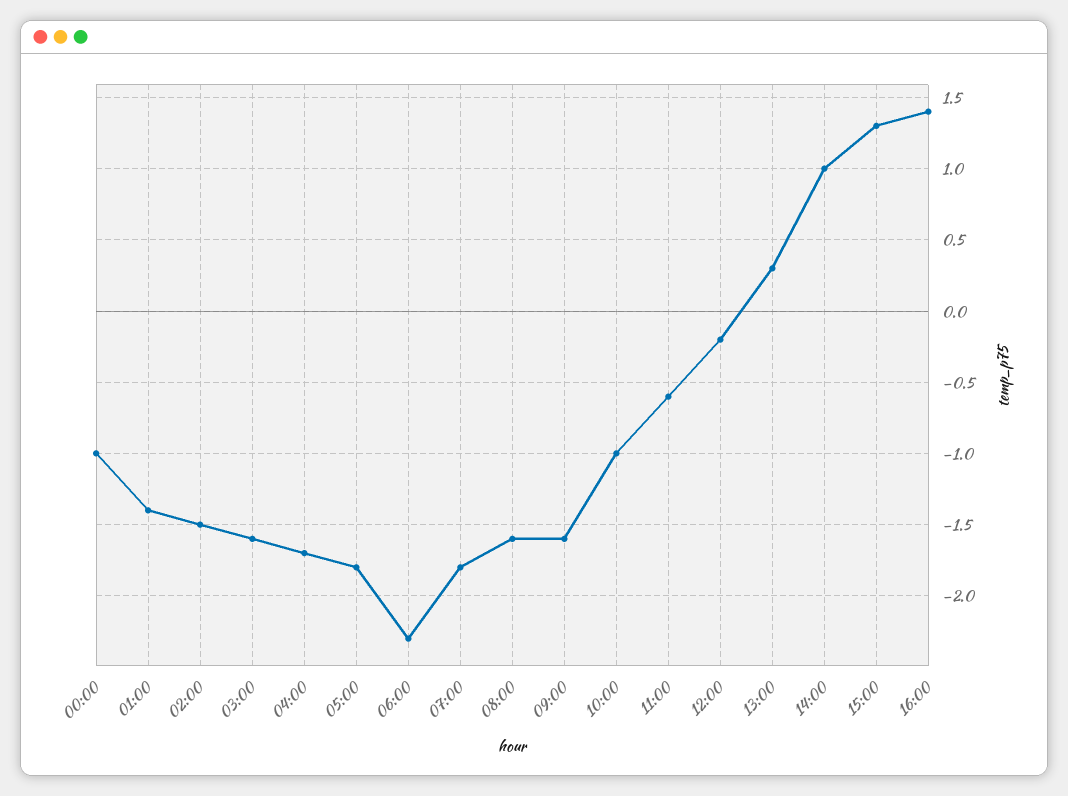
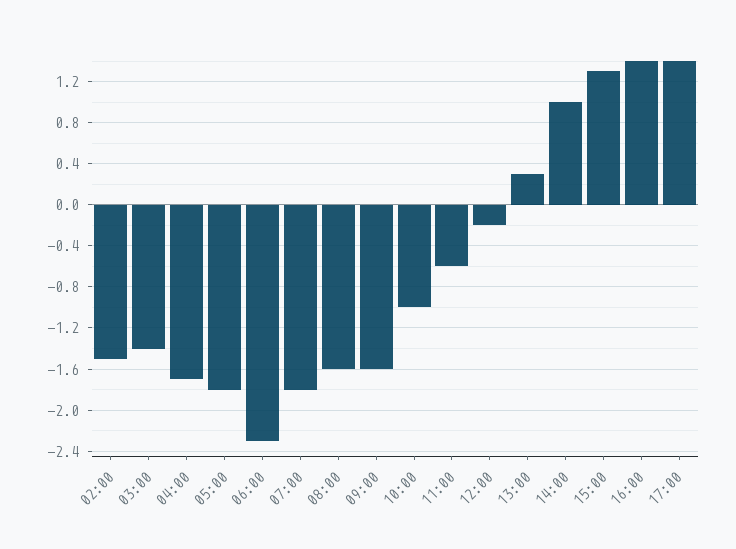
00:00: -1 -> none
01:00: -1.4 -> none
03:00: -1.6 -> -1.4
17:00: none -> 1.4

